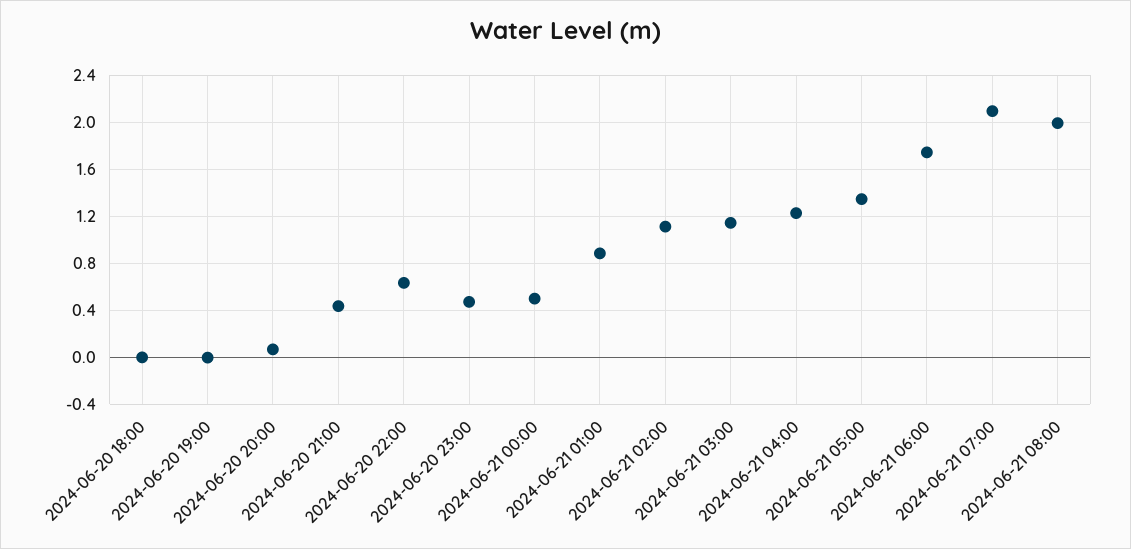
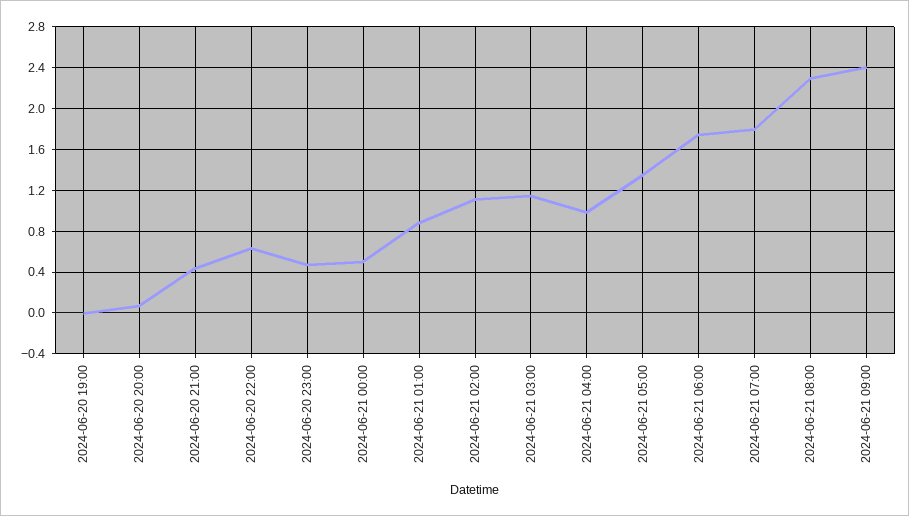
2024-06-20 18:00: 0 -> none
2024-06-21 04:00: 1.2 -> 1
2024-06-21 07:00: 2.1 -> 1.8
2024-06-21 08:00: 2 -> 2.3
2024-06-21 09:00: none -> 2.4

